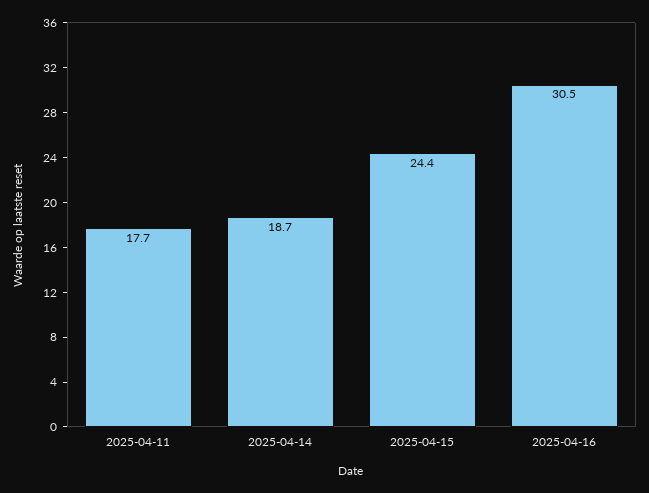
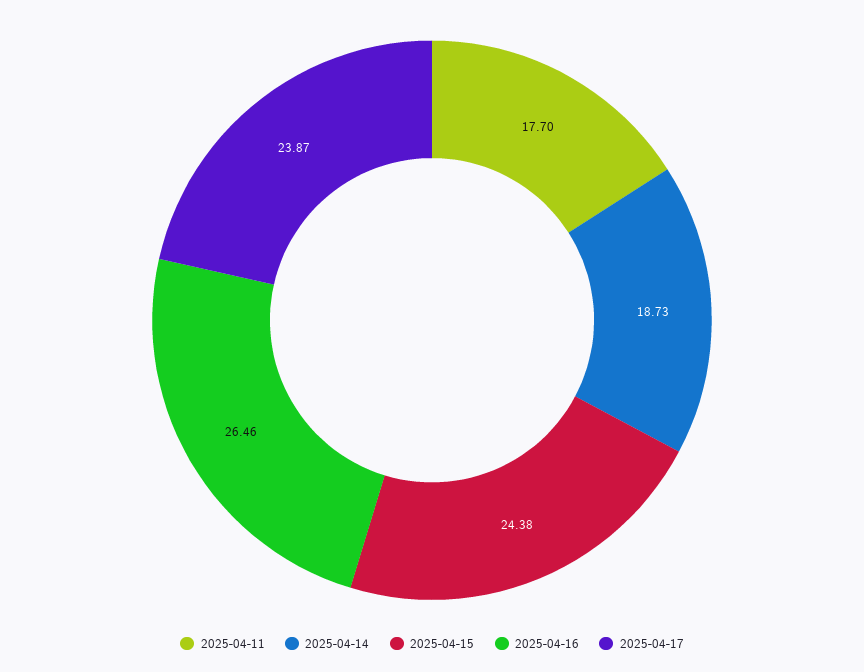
2025-04-16: 30.5 -> 26.46
2025-04-17: none -> 23.87

